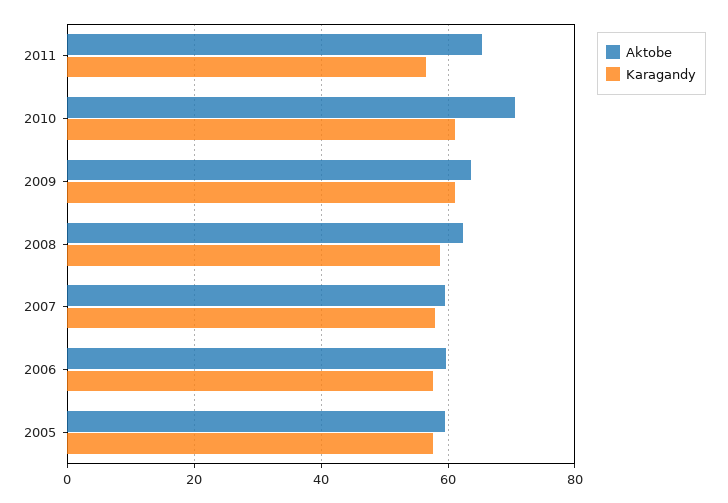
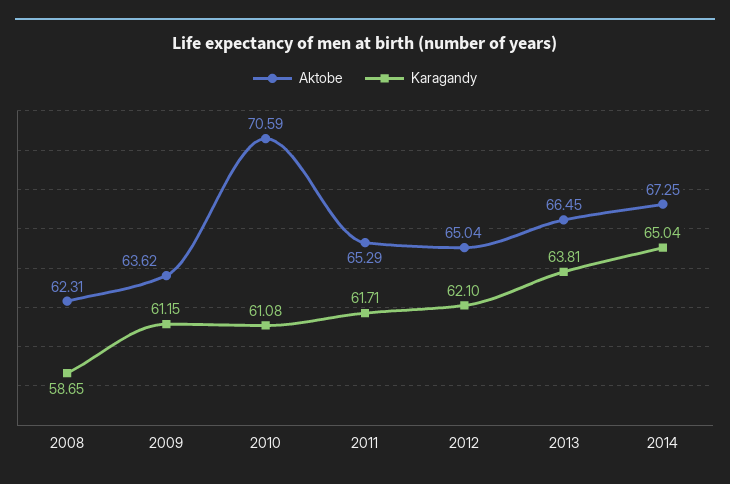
Karagandy, 2011: 56 -> 61.71
Aktobe, 2007: 60 -> none
Karagandy, 2007: 58 -> none
Aktobe, 2006: 60 -> none
Karagandy, 2006: 58 -> none
Aktobe, 2005: 60 -> none
Karagandy, 2005: 58 -> none
Aktobe, 2012: none -> 65.04
Karagandy, 2012: none -> 62.1
Aktobe, 2013: none -> 66.45
Karagandy, 2013: none -> 63.81
Aktobe, 2014: none -> 67.25
Karagandy, 2014: none -> 65.04

